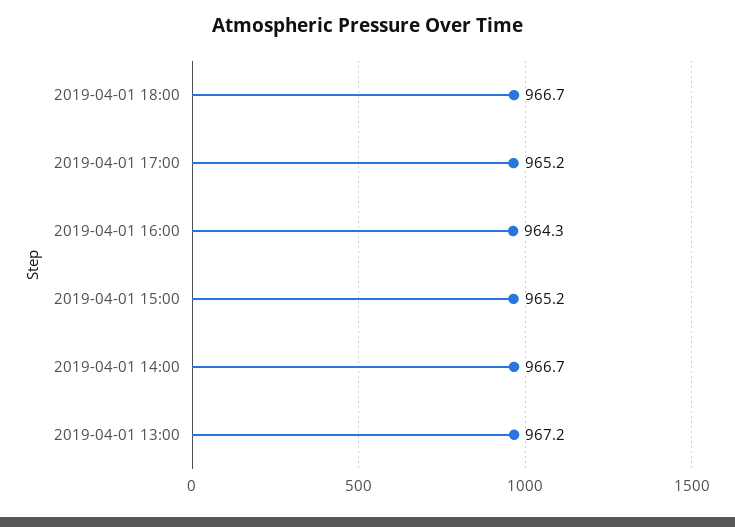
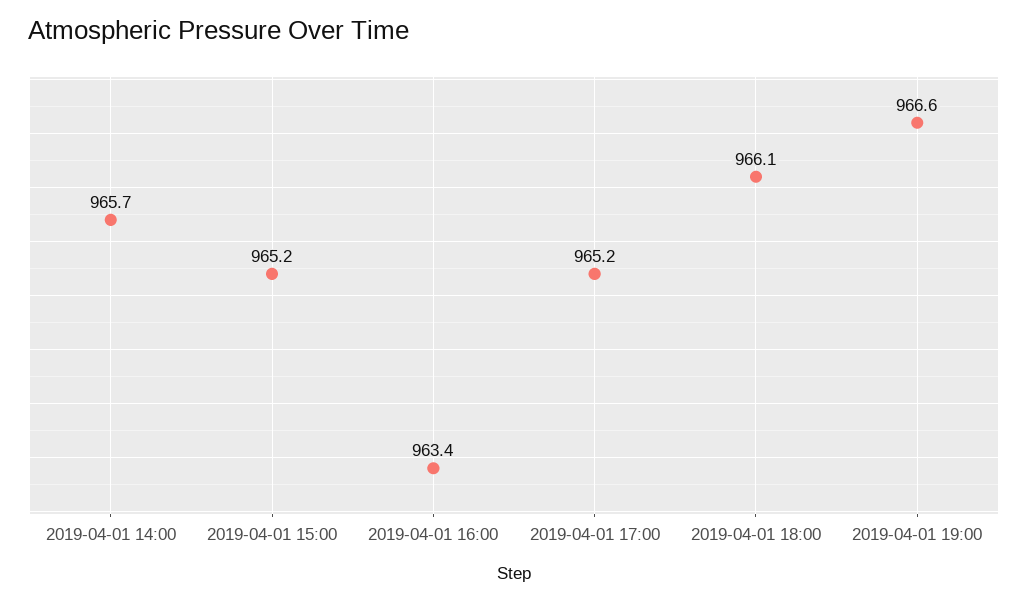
2019-04-01 18:00: 966.7 -> 966.1
2019-04-01 16:00: 964.3 -> 963.4
2019-04-01 14:00: 966.7 -> 965.7
2019-04-01 13:00: 967.2 -> none
2019-04-01 19:00: none -> 966.6

